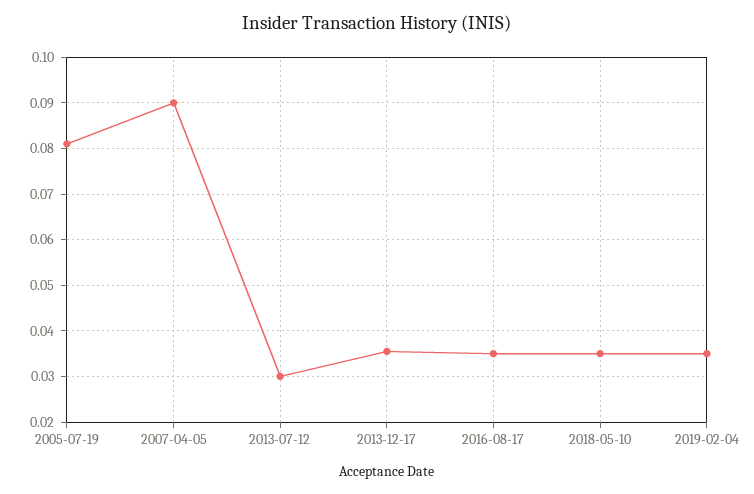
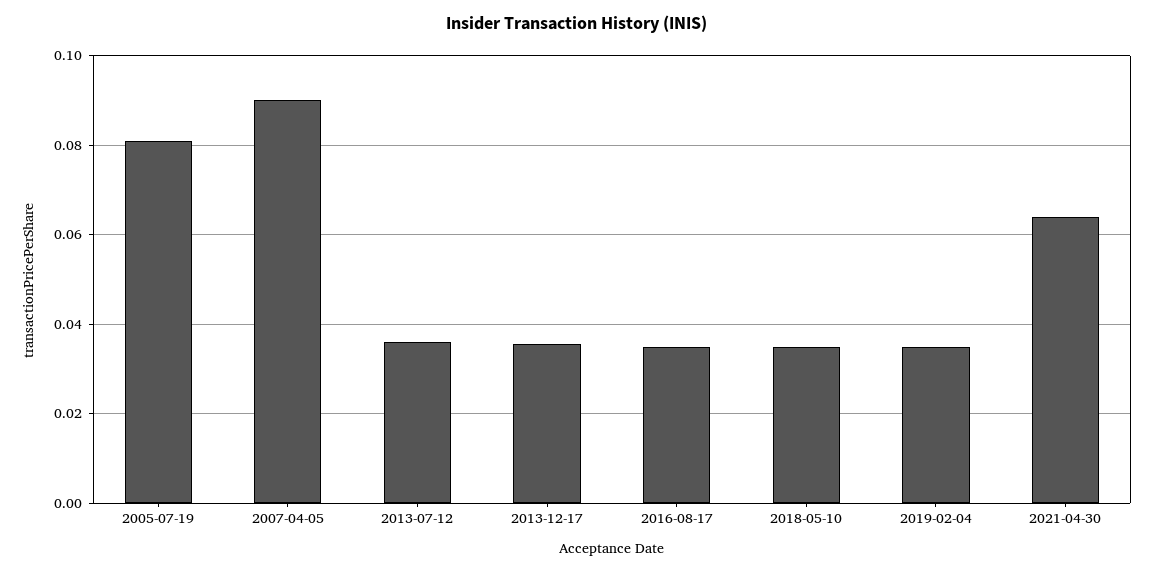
2013-07-12: 0.03 -> 0.036
2021-04-30: none -> 0.064

